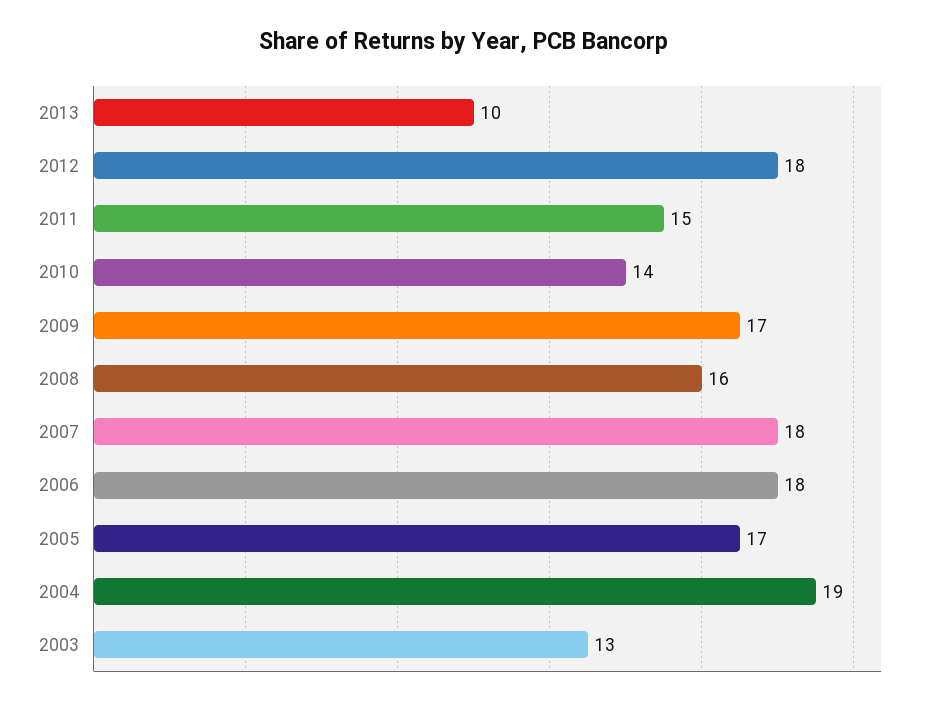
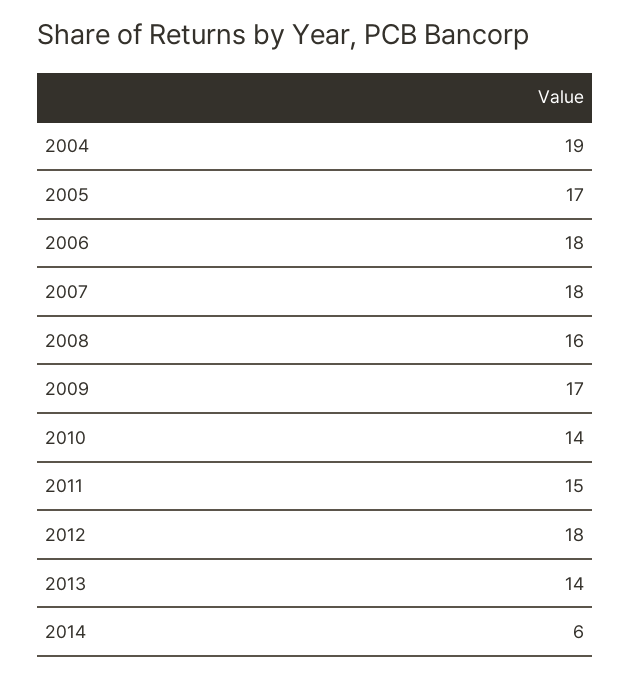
2013: 10 -> 14
2003: 13 -> none
2014: none -> 6

